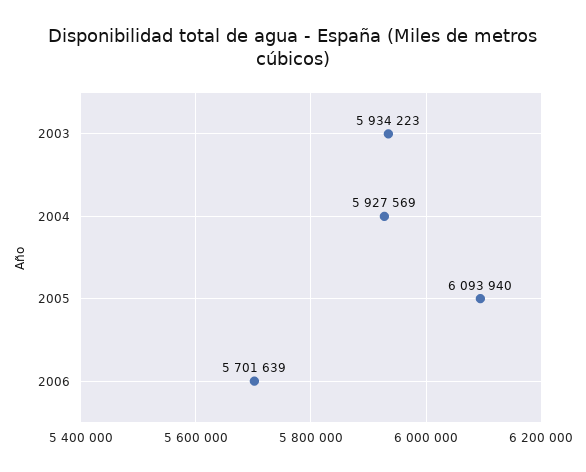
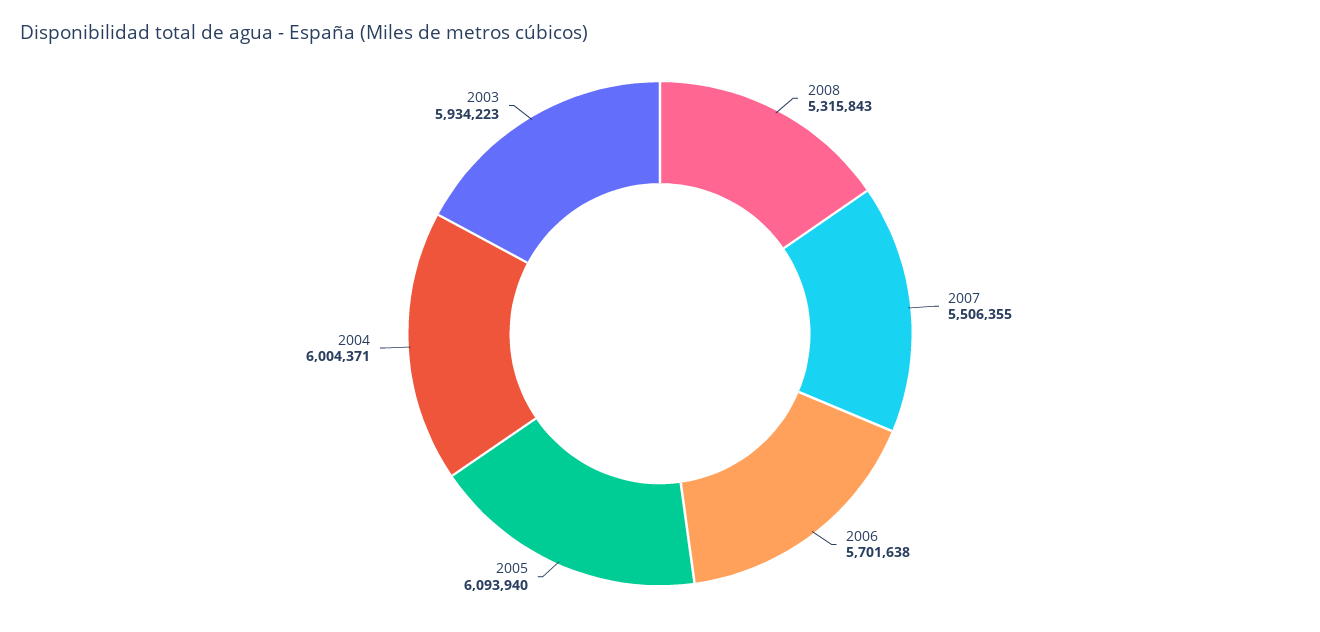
2004: 5927569 -> 6004371
2006: 5701639 -> 5701638
2008: none -> 5315843
2007: none -> 5506355

